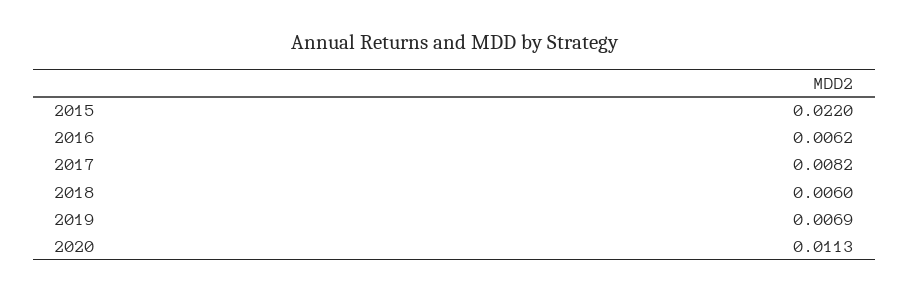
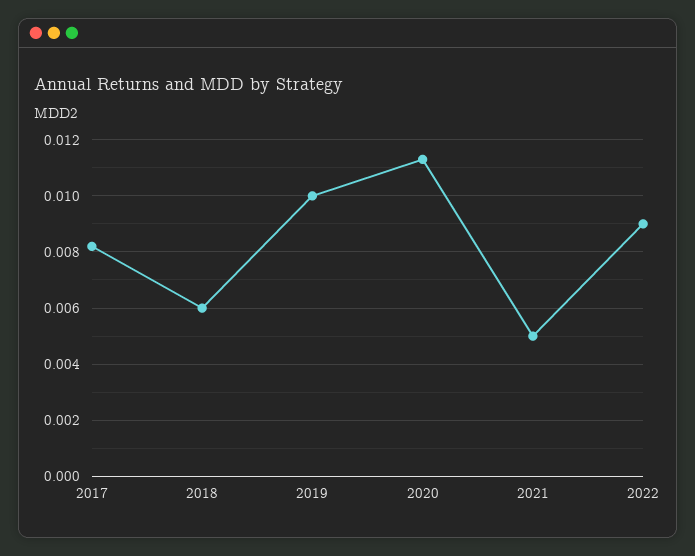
2015: 0.022 -> none
2016: 0.0062 -> none
2019: 0.0069 -> 0.01
2021: none -> 0.005
2022: none -> 0.009

